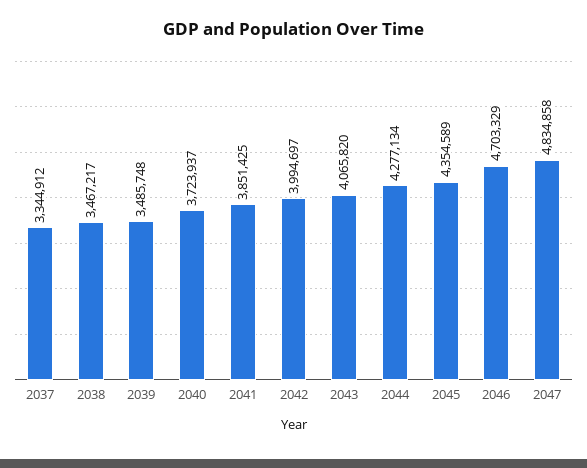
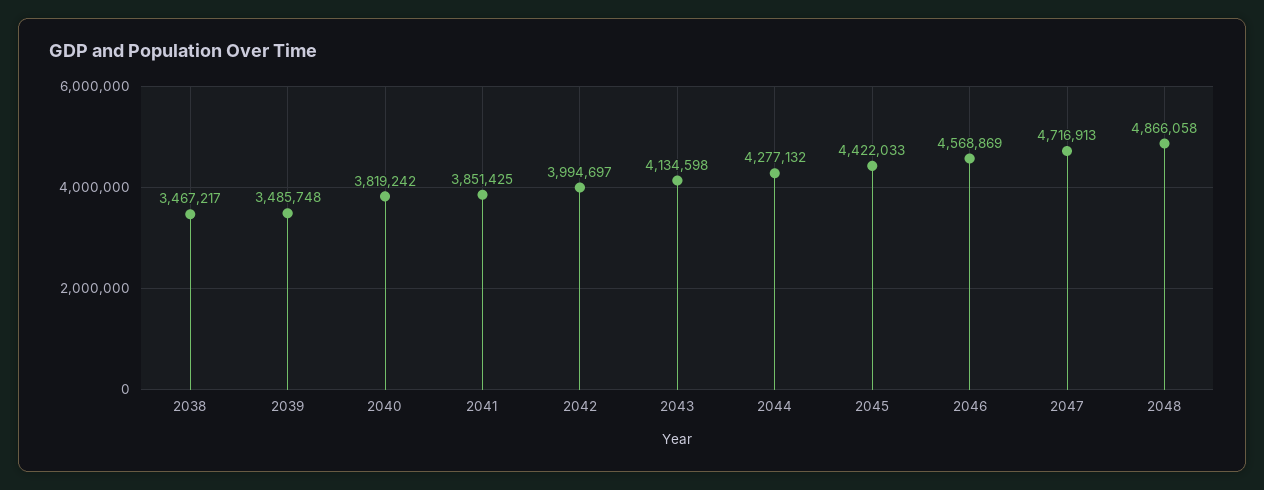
2037: 3344912 -> none
2040: 3723937 -> 3819242
2043: 4065820 -> 4134598
2044: 4277134 -> 4277132
2045: 4354589 -> 4422033
2046: 4703329 -> 4568869
2047: 4834858 -> 4716913
2048: none -> 4866058

